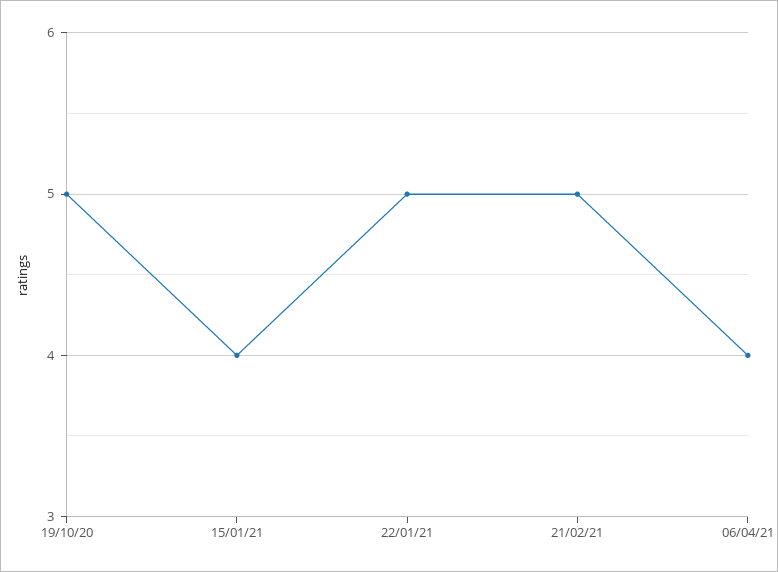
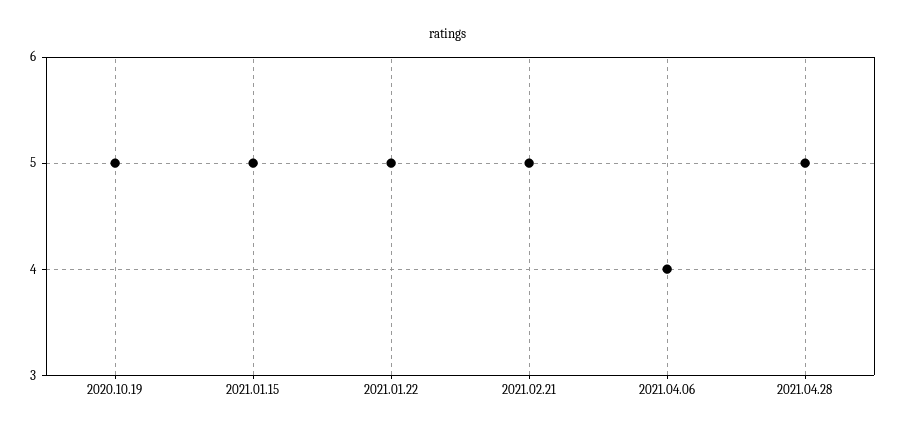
15/01/21: 4 -> 5
2021.04.28: none -> 5

